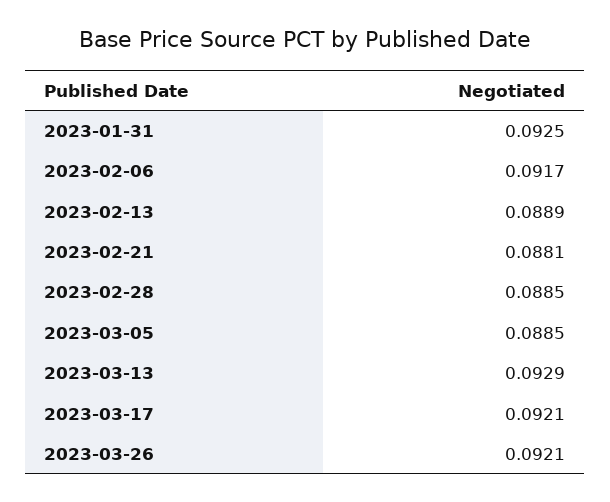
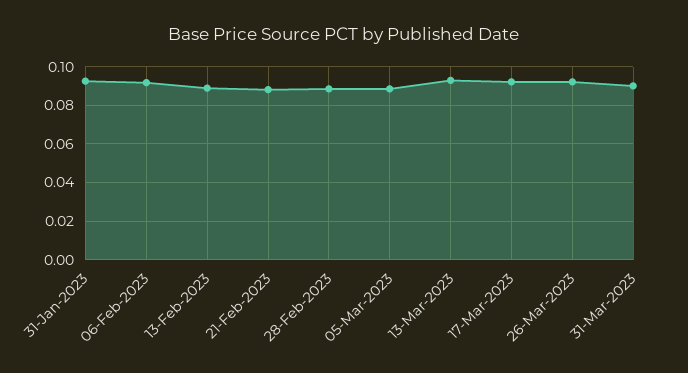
31-Mar-2023: none -> 0.09

